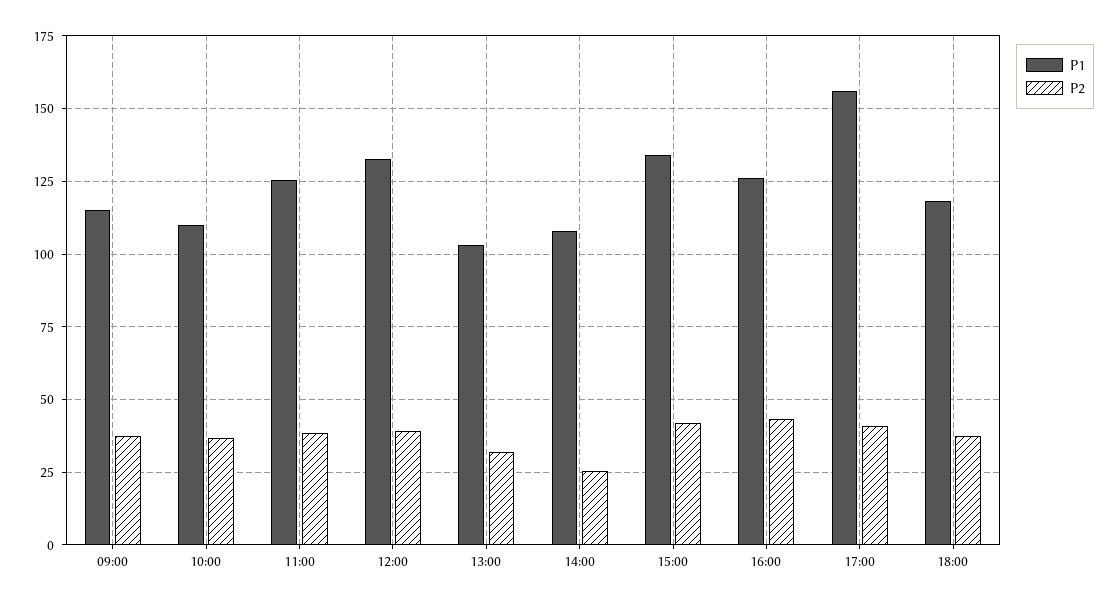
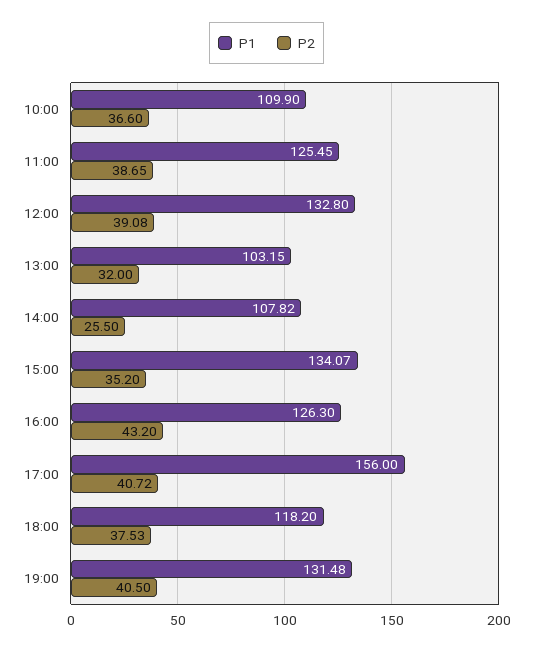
P1, 09:00: 115 -> none
P2, 09:00: 37.5 -> none
P2, 15:00: 42.5 -> 35.2
P1, 19:00: none -> 131.48
P2, 19:00: none -> 40.5

